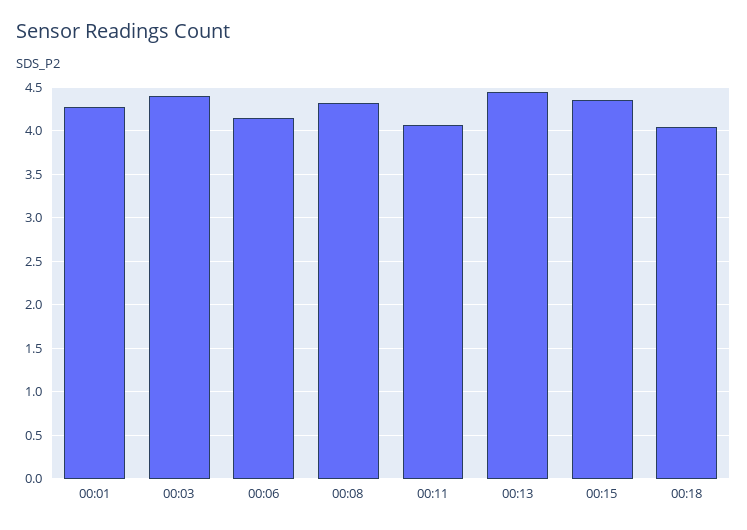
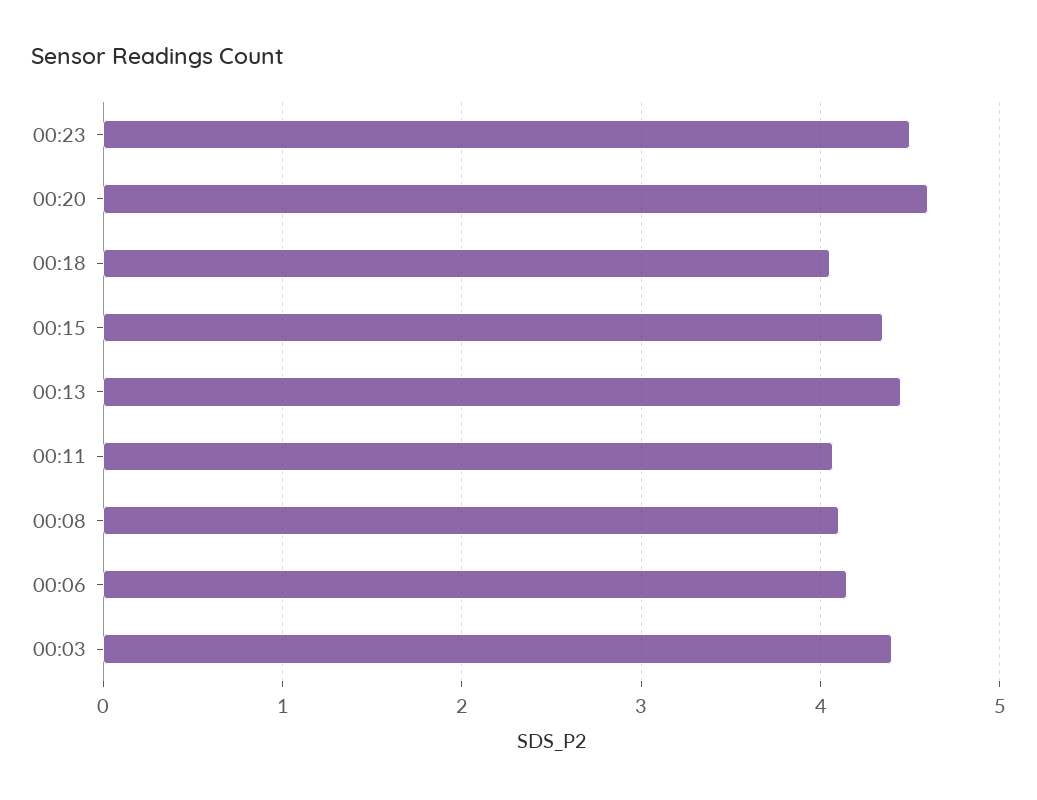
00:01: 4.3 -> none
00:08: 4.3 -> 4.1
00:23: none -> 4.5
00:20: none -> 4.6

